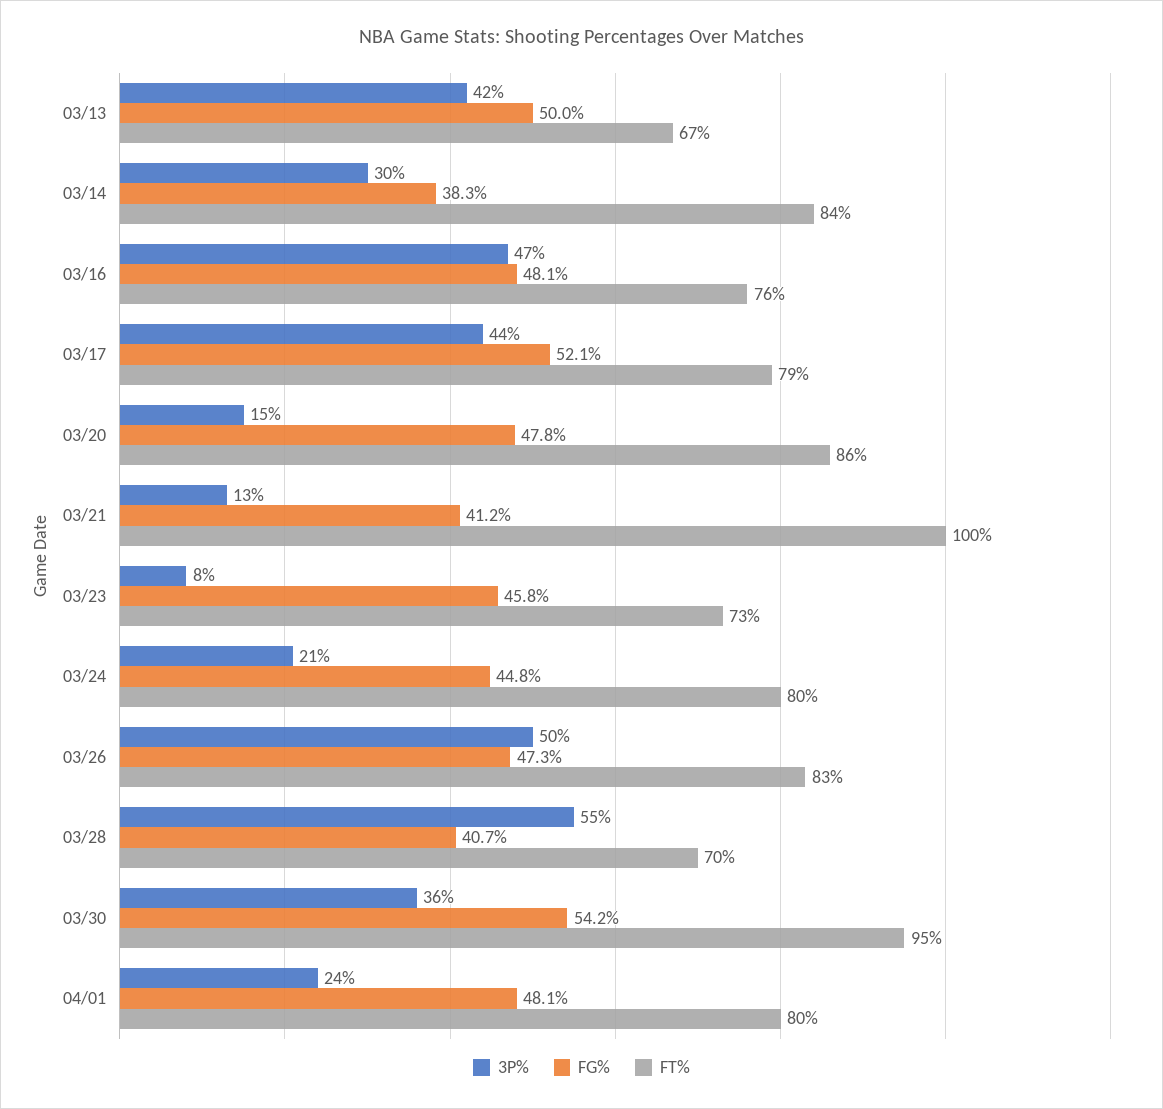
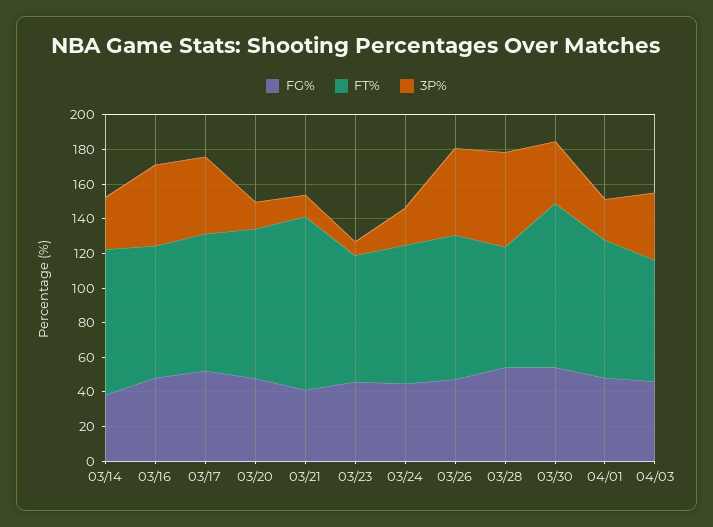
3P%, 03/13: 42 -> none
FG%, 03/13: 50 -> none
FT%, 03/13: 67 -> none
FG%, 03/28: 40.7 -> 55
FG%, 04/03: none -> 45
FT%, 04/03: none -> 70
3P%, 04/03: none -> 40

